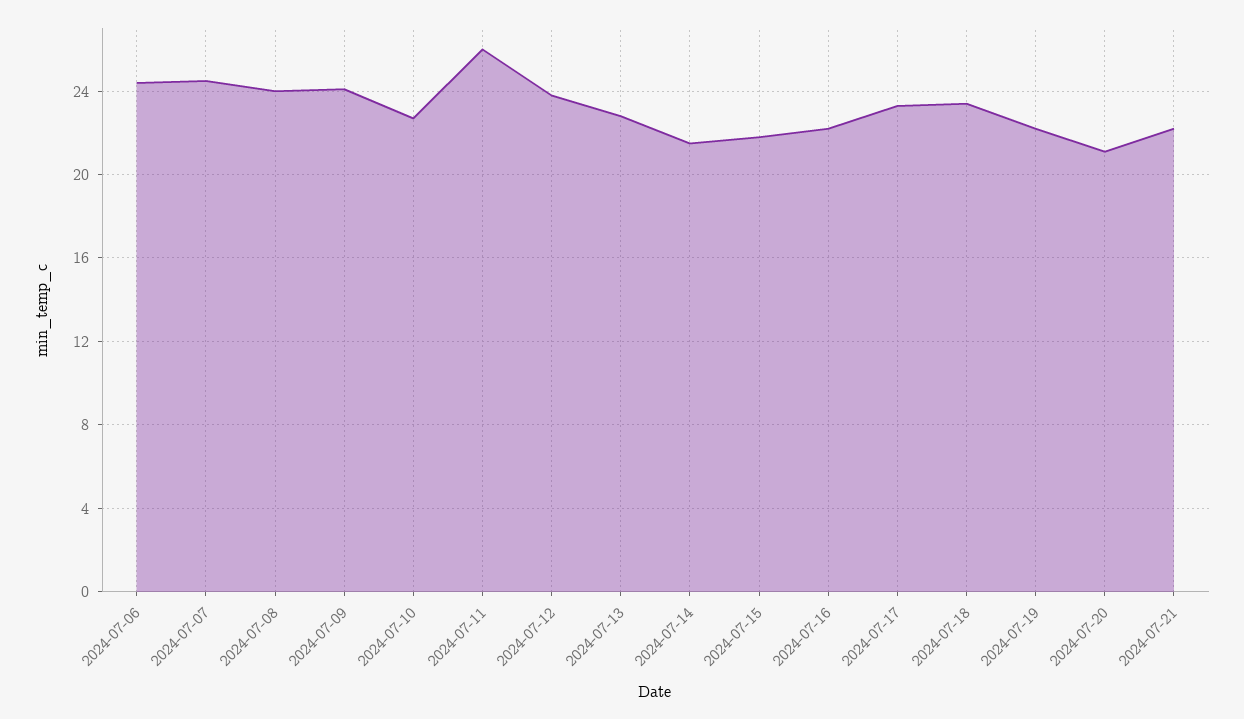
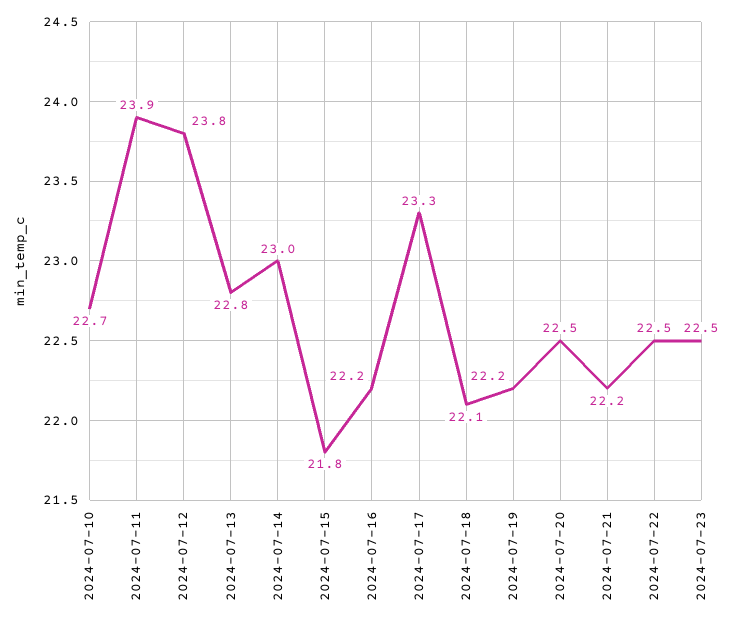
2024-07-06: 24.5 -> none
2024-07-07: 24.5 -> none
2024-07-08: 24 -> none
2024-07-09: 24 -> none
2024-07-11: 26 -> 23.9
2024-07-14: 21.5 -> 23
2024-07-18: 23.5 -> 22.1
2024-07-20: 21 -> 22.5
2024-07-22: none -> 22.5
2024-07-23: none -> 22.5

